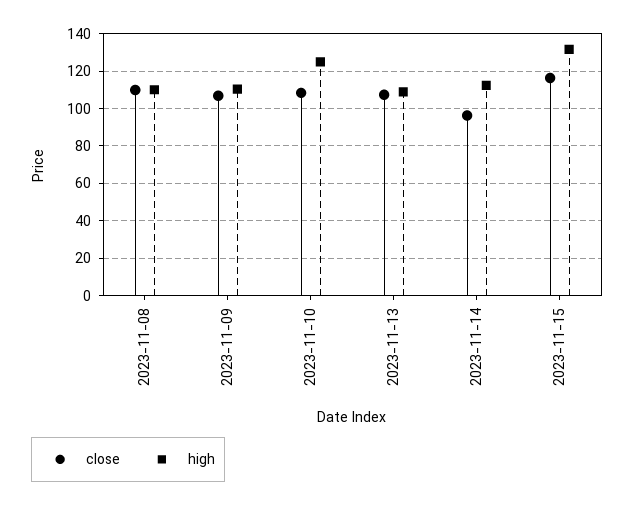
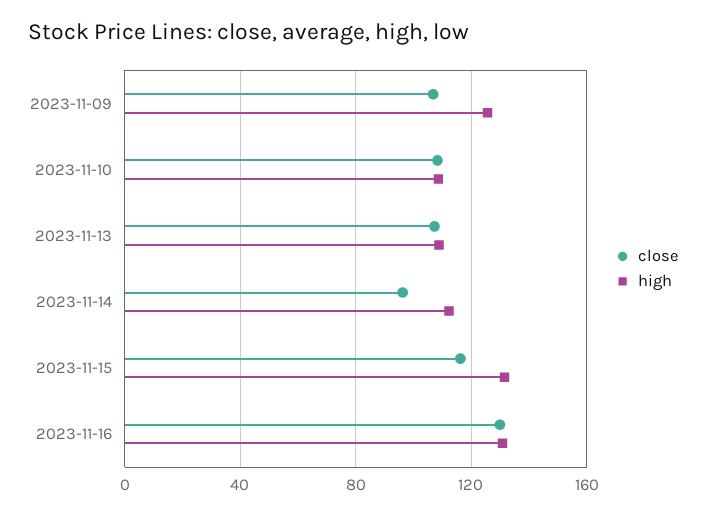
close, 2023-11-08: 110 -> none
high, 2023-11-08: 110 -> none
high, 2023-11-09: 110 -> 125
high, 2023-11-10: 125 -> 110
close, 2023-11-16: none -> 130
high, 2023-11-16: none -> 130

